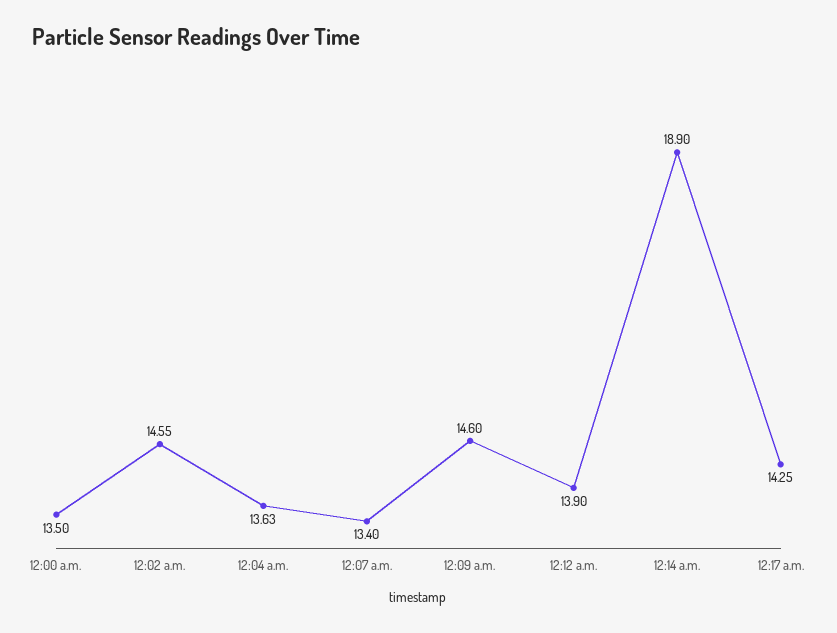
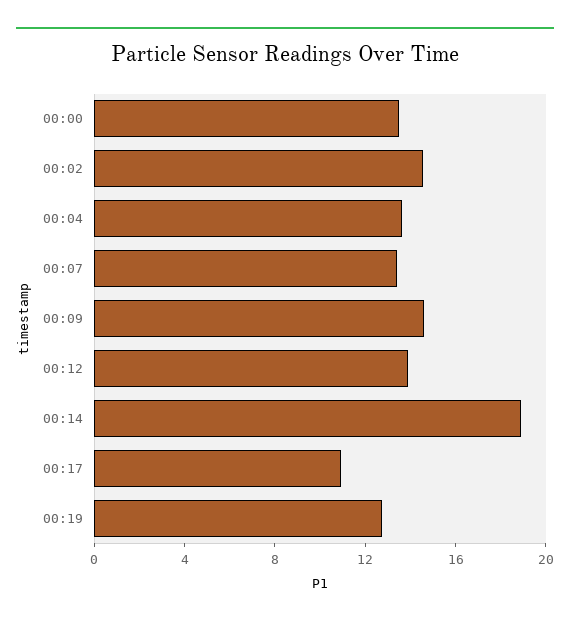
12:17 a.m.: 14.25 -> 11
00:19: none -> 13

